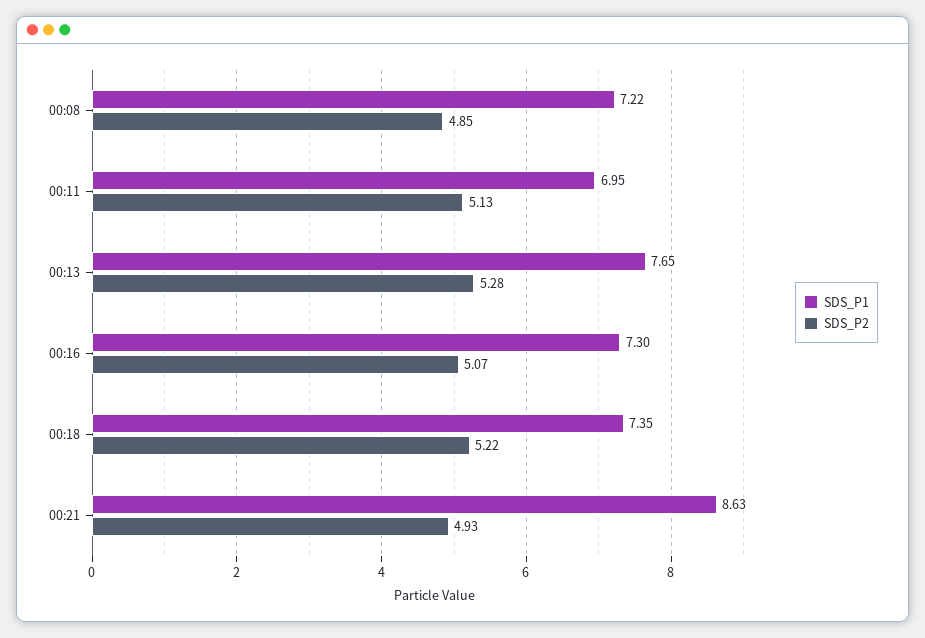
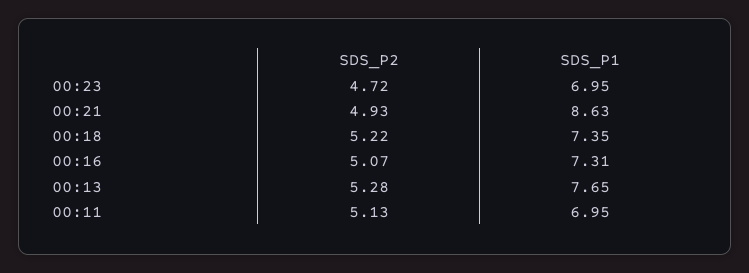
SDS_P1, 00:08: 7.22 -> none
SDS_P2, 00:08: 4.85 -> none
SDS_P1, 00:16: 7.3 -> 7.31
SDS_P2, 00:23: none -> 4.72
SDS_P1, 00:23: none -> 6.95

